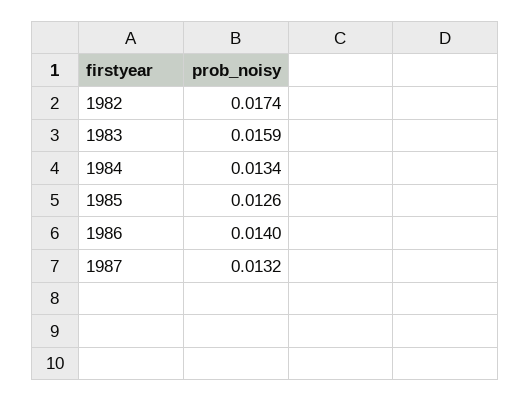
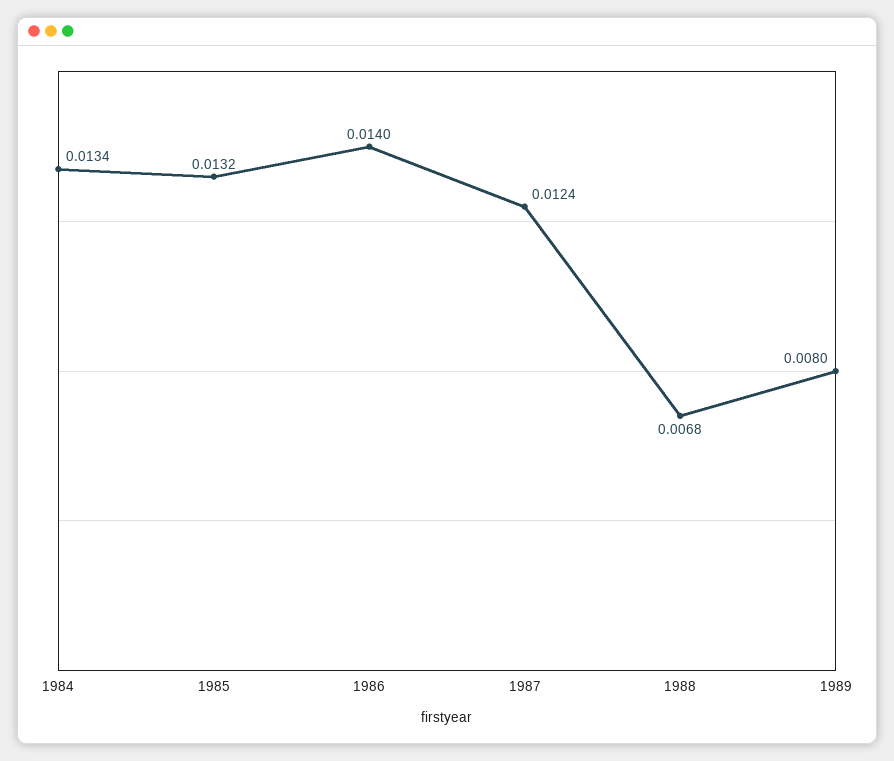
1982: 0.0174 -> none
1983: 0.0159 -> none
1985: 0.0126 -> 0.0132
1987: 0.0132 -> 0.0124
1988: none -> 0.0068
1989: none -> 0.008

